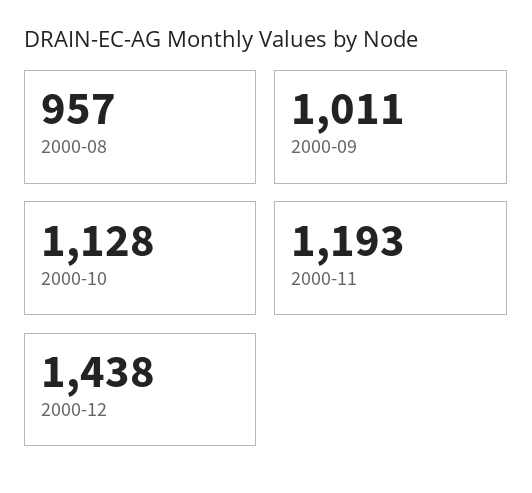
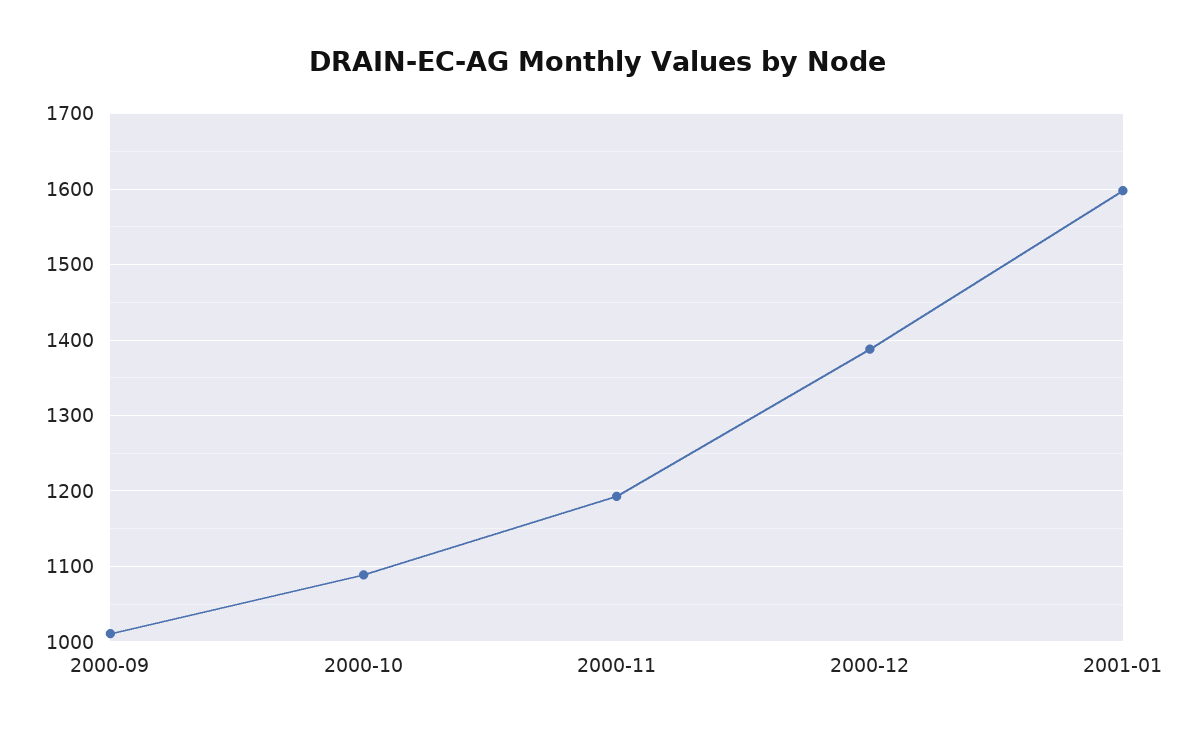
2000-08: 957 -> none
2000-10: 1128 -> 1090
2000-12: 1438 -> 1390
2001-01: none -> 1600

